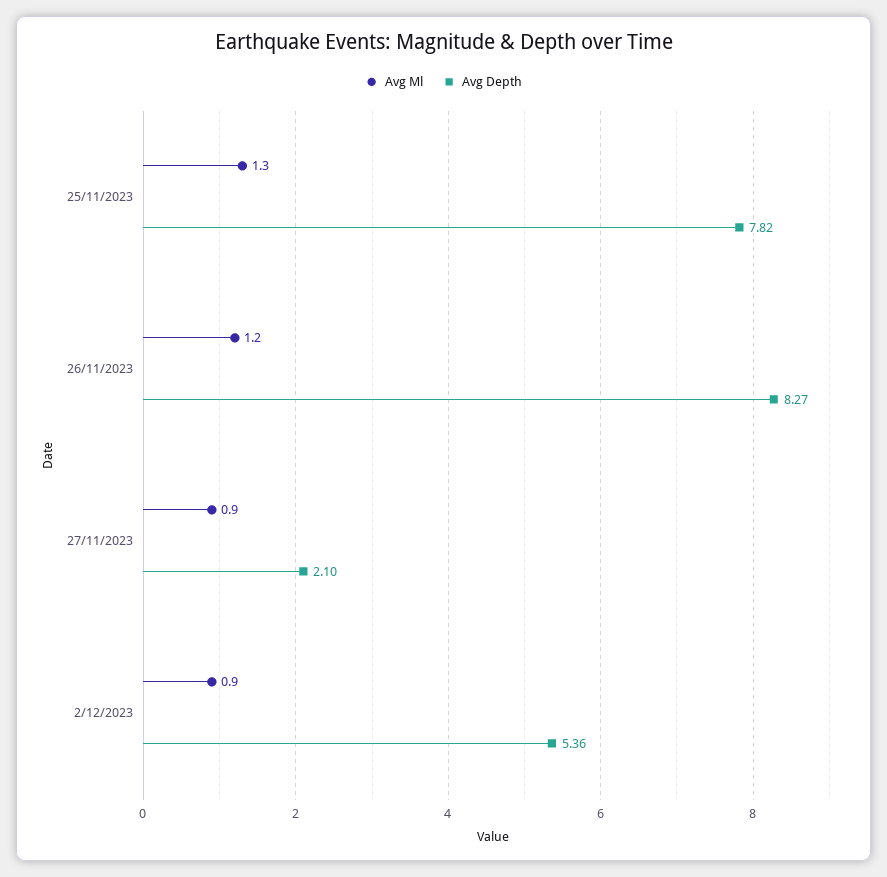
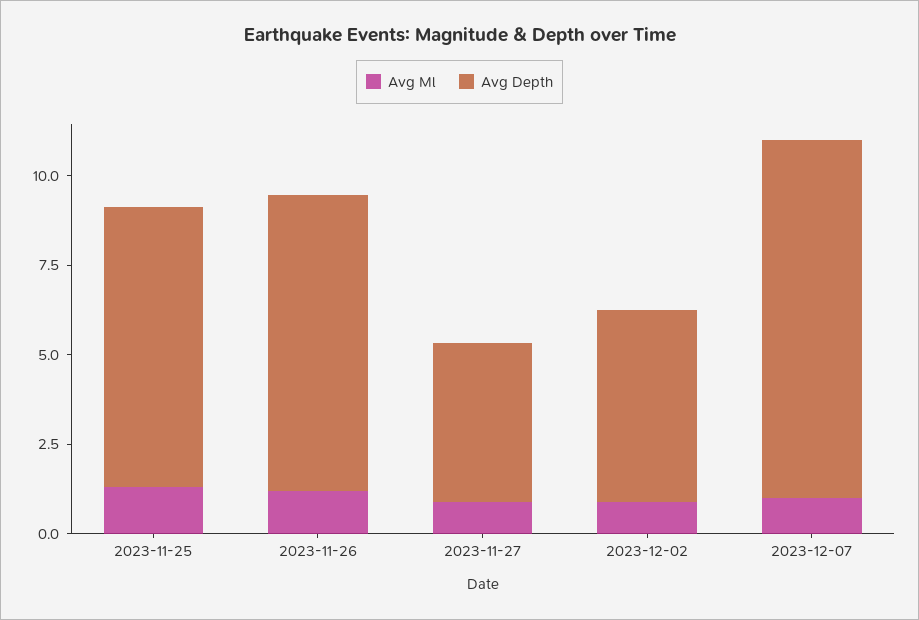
Avg Depth, 27/11/2023: 2.1 -> 4.5
Avg Ml, 2023-12-07: none -> 1
Avg Depth, 2023-12-07: none -> 10

